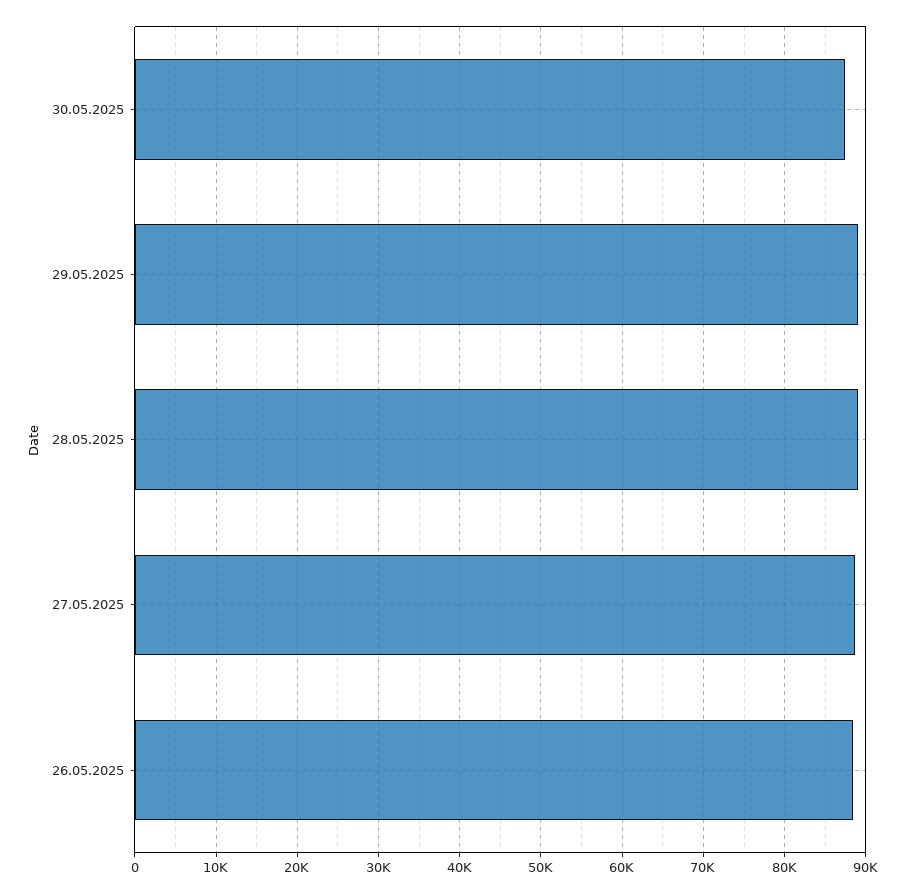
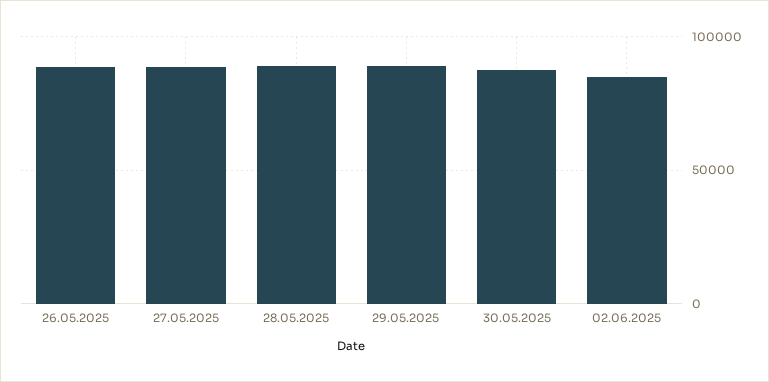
02.06.2025: none -> 85000

